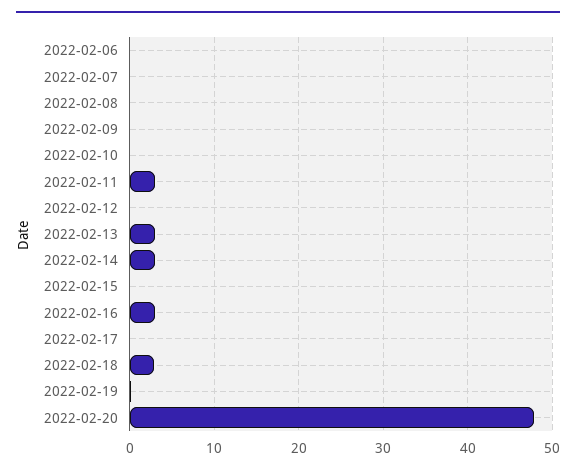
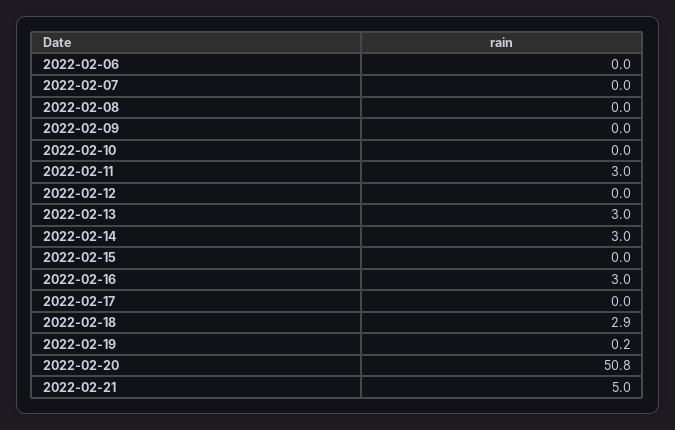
2022-02-20: 48 -> 50.8
2022-02-21: none -> 5

